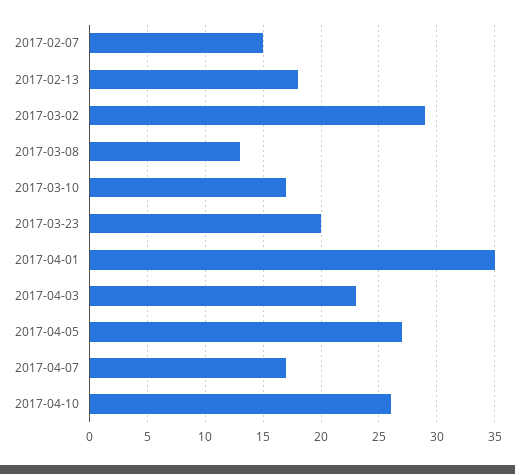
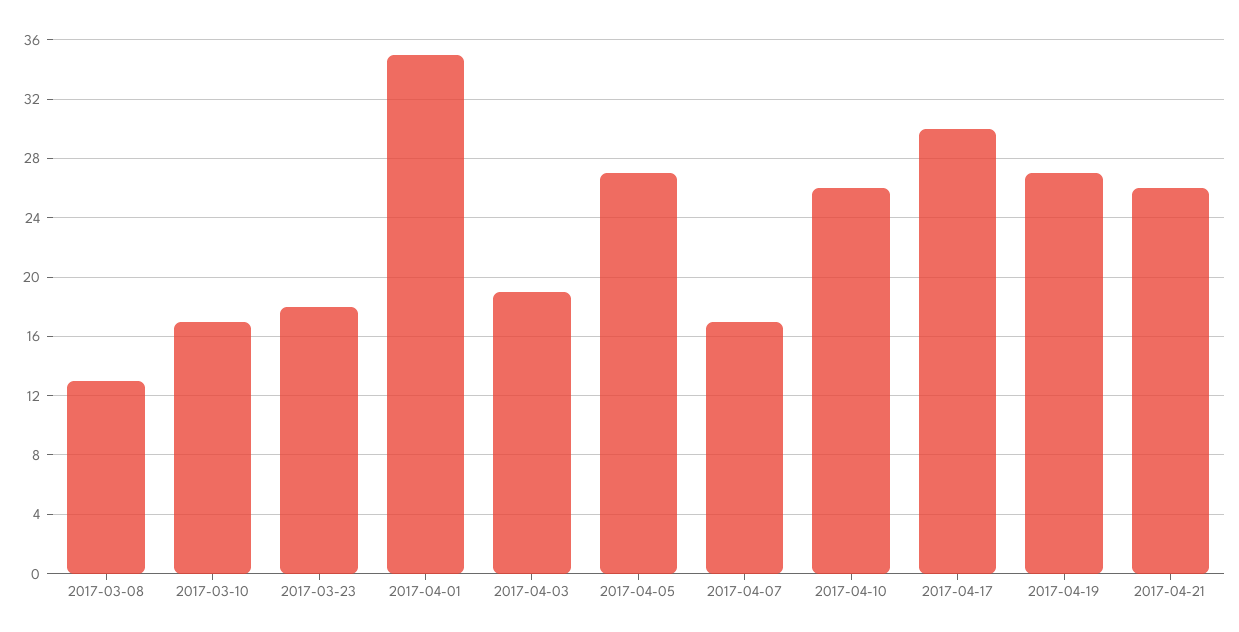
2017-02-07: 15 -> none
2017-02-13: 18 -> none
2017-03-02: 29 -> none
2017-03-23: 20 -> 18
2017-04-03: 23 -> 19
2017-04-17: none -> 30
2017-04-19: none -> 27
2017-04-21: none -> 26

